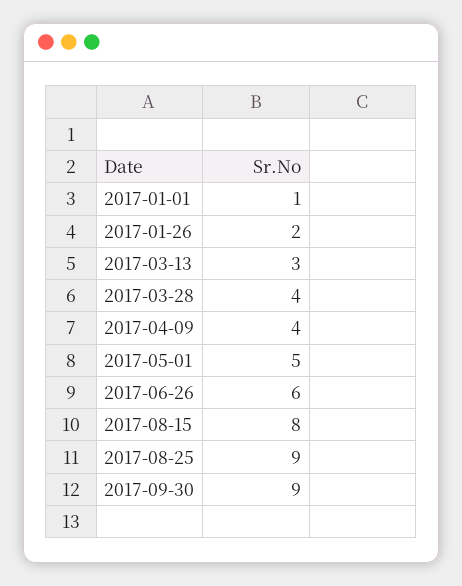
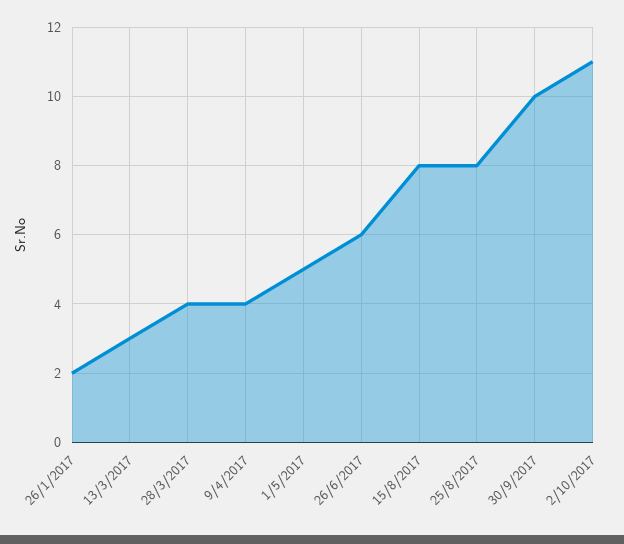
2017-01-01: 1 -> none
2017-08-25: 9 -> 8
2017-09-30: 9 -> 10
2/10/2017: none -> 11

